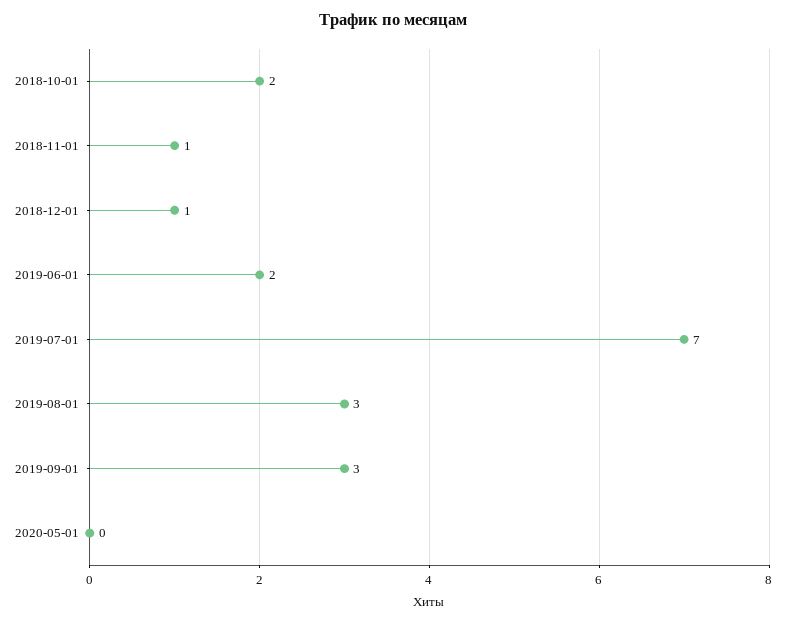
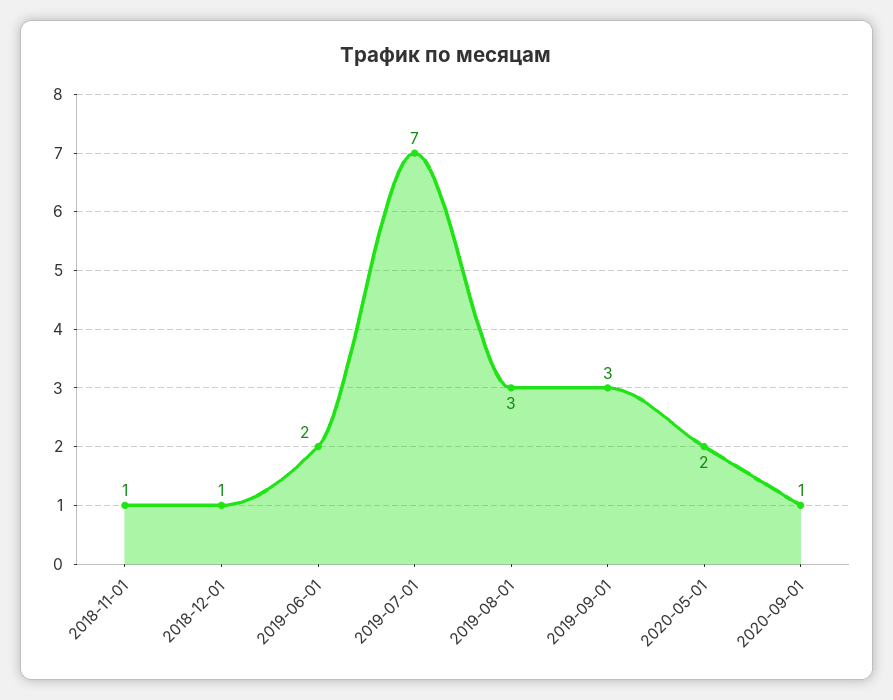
2018-10-01: 2 -> none
2020-05-01: 0 -> 2
2020-09-01: none -> 1

